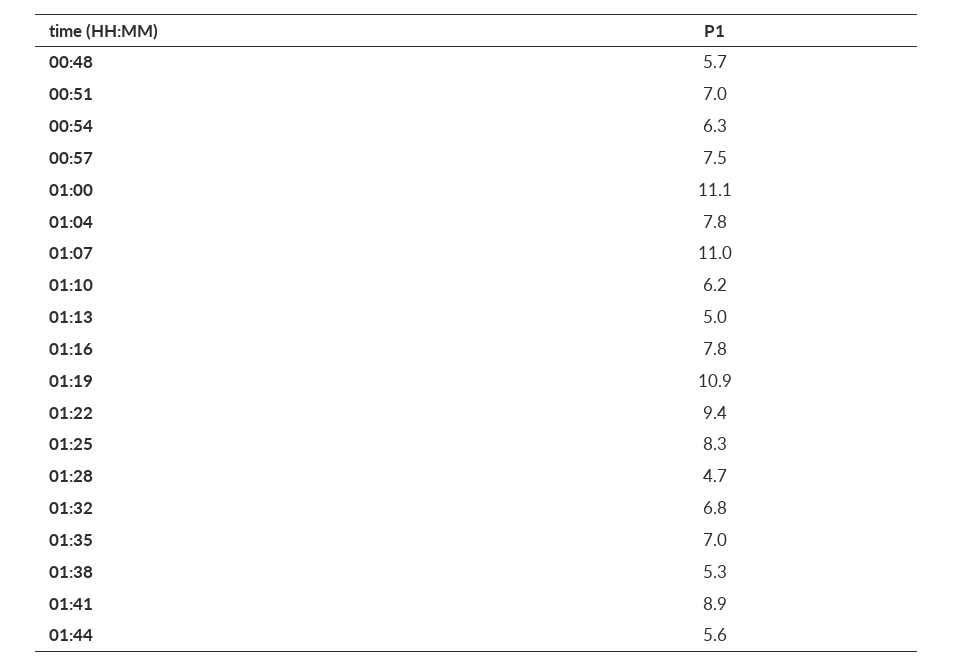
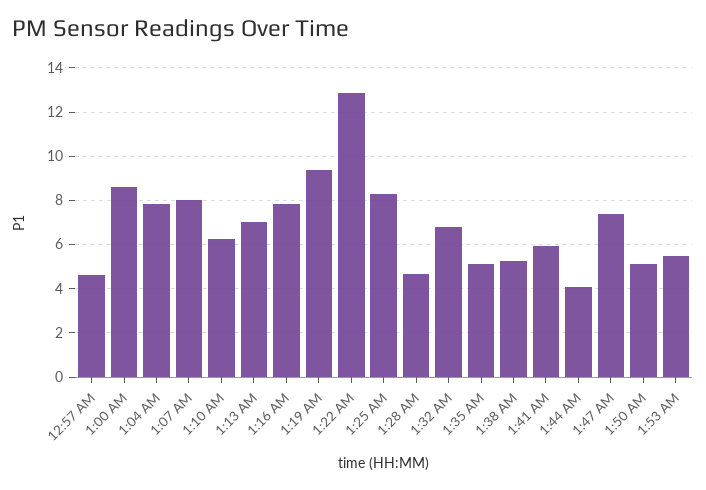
00:48: 5.7 -> none
00:51: 7 -> none
00:54: 6.3 -> none
00:57: 7.5 -> 4.5
01:00: 11.1 -> 8.5
01:07: 11 -> 8
01:13: 5 -> 7
01:19: 10.9 -> 9.5
01:22: 9.4 -> 13
01:35: 7 -> 5
01:41: 8.9 -> 6
01:44: 5.6 -> 4
1:47 AM: none -> 7.5
1:50 AM: none -> 5
1:53 AM: none -> 5.5

